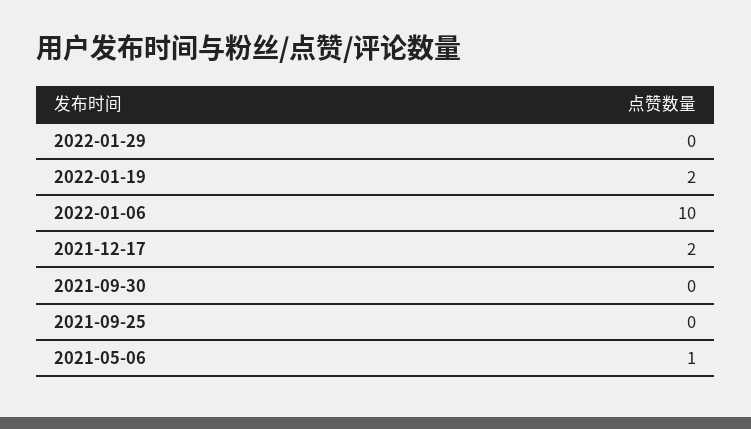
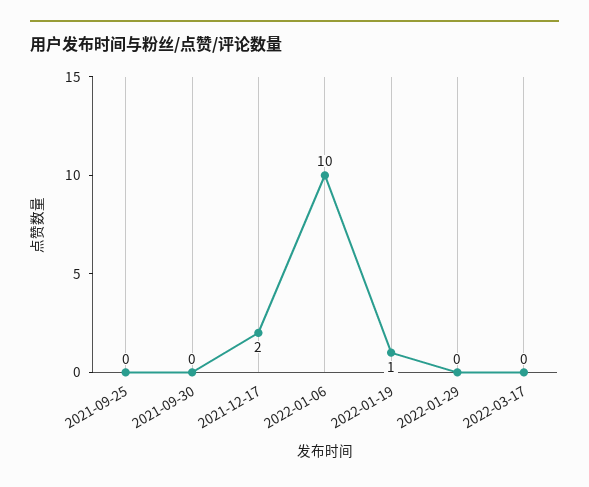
2022-01-19: 2 -> 1
2021-05-06: 1 -> none
2022-03-17: none -> 0

